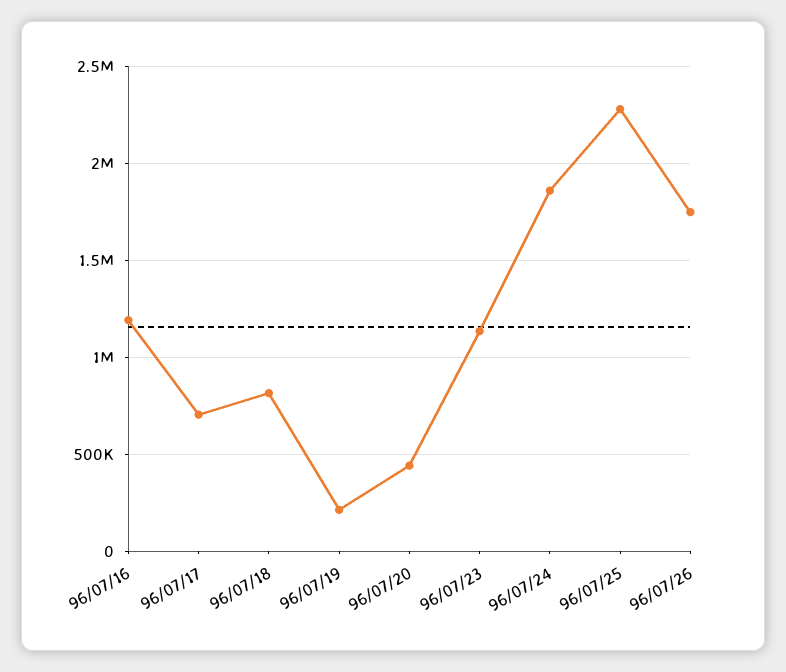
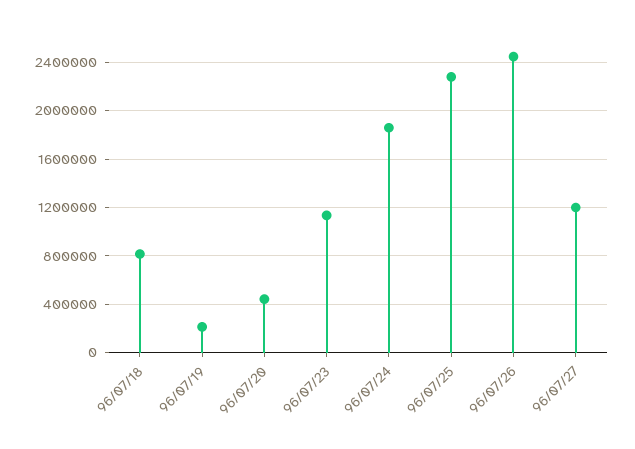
96/07/16: 1200000 -> none
96/07/17: 700000 -> none
96/07/26: 1750000 -> 2450000
96/07/27: none -> 1200000

